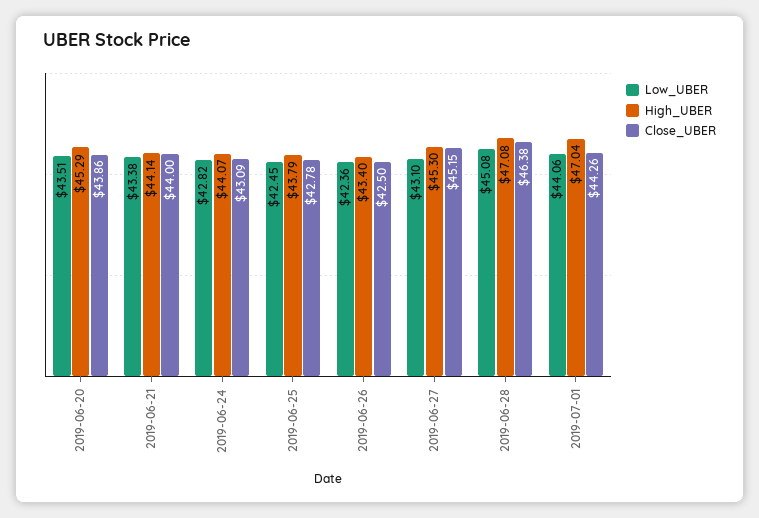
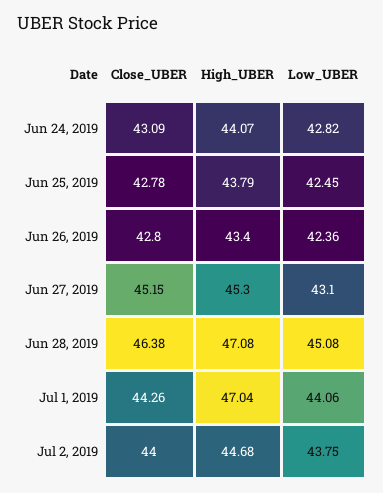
Low_UBER, 2019-06-20: 43.51 -> none
High_UBER, 2019-06-20: 45.29 -> none
Close_UBER, 2019-06-20: 43.86 -> none
Low_UBER, 2019-06-21: 43.38 -> none
High_UBER, 2019-06-21: 44.14 -> none
Close_UBER, 2019-06-21: 44 -> none
Close_UBER, 2019-06-26: 42.5 -> 42.8
Close_UBER, Jul 2, 2019: none -> 44
High_UBER, Jul 2, 2019: none -> 44.68
Low_UBER, Jul 2, 2019: none -> 43.75

